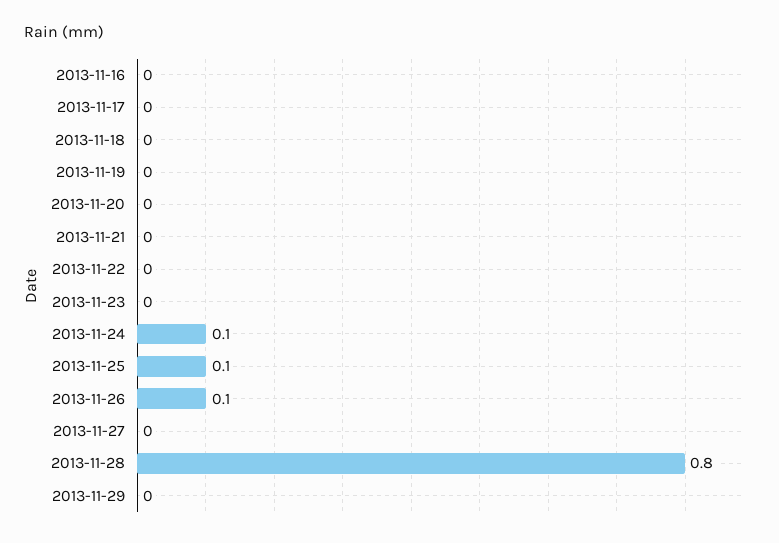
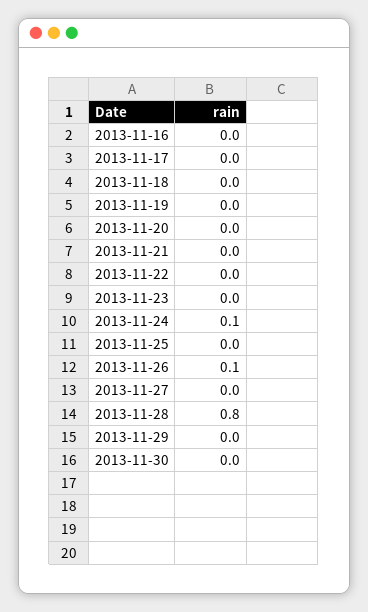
2013-11-25: 0.1 -> 0
2013-11-30: none -> 0

